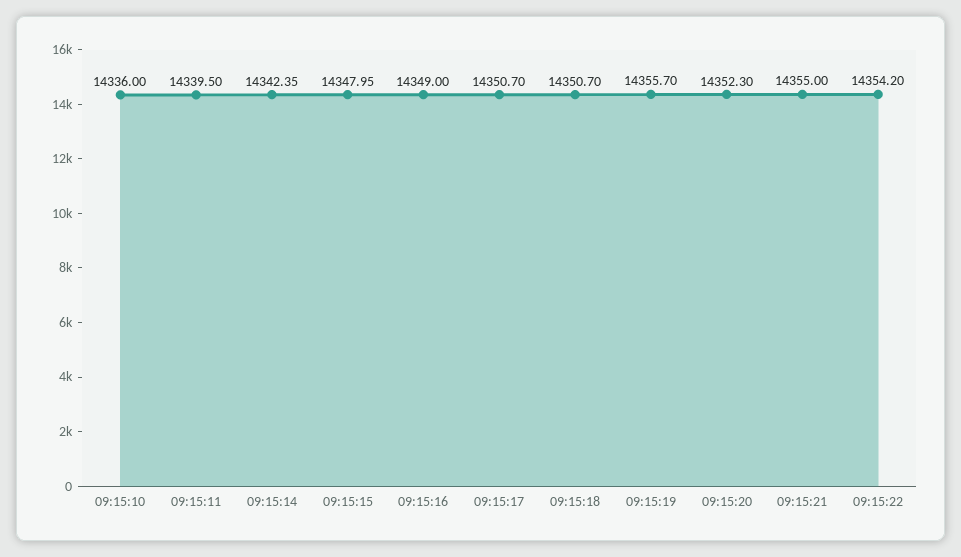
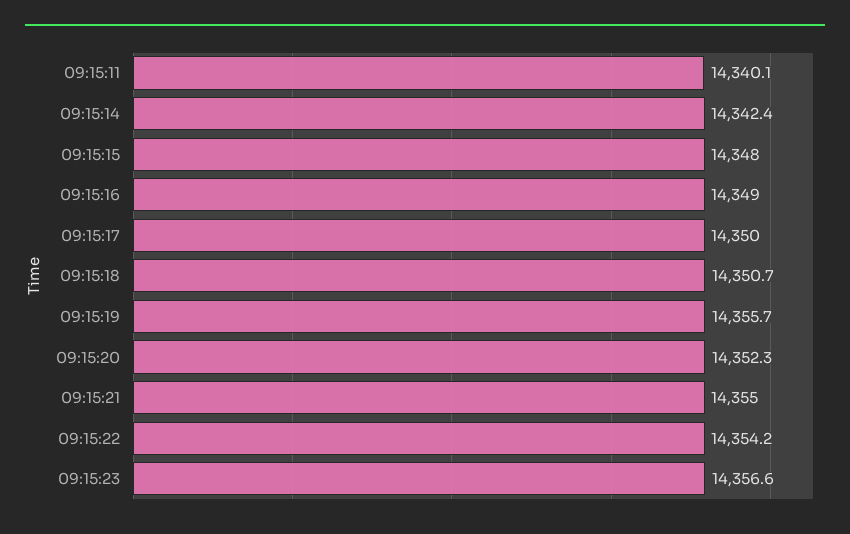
09:15:10: 14336 -> none
09:15:11: 14339.5 -> 14340.1
09:15:17: 14350.7 -> 14350
09:15:23: none -> 14356.6

